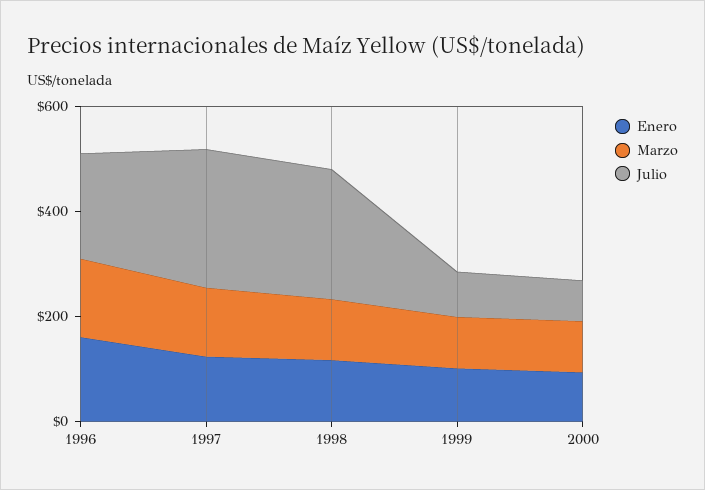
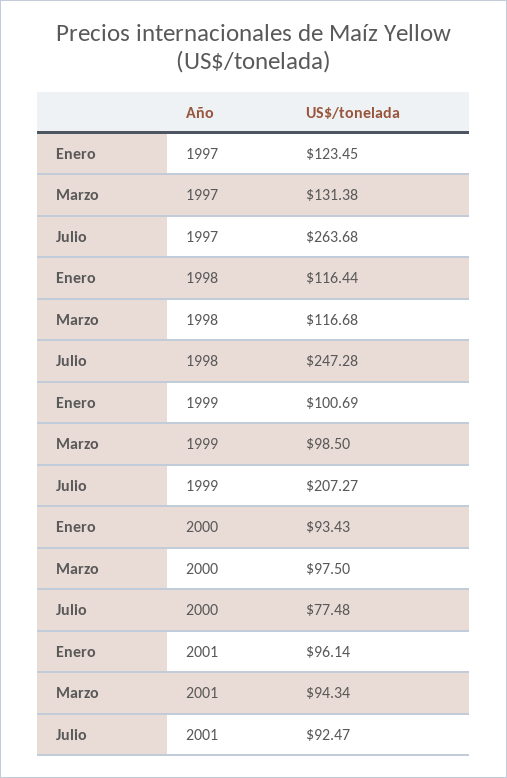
Enero, 1996: 150 -> none
Marzo, 1996: 150 -> none
Julio, 1996: 200 -> none
Julio, 1999: 100 -> 207.27
Enero, 2001: none -> 96.14
Marzo, 2001: none -> 94.34
Julio, 2001: none -> 92.47

